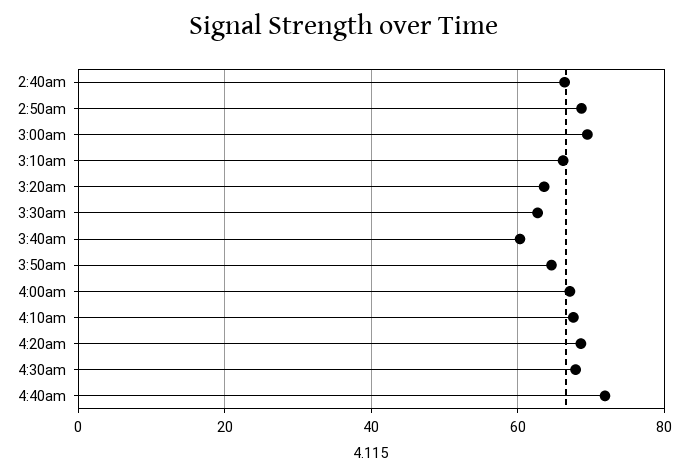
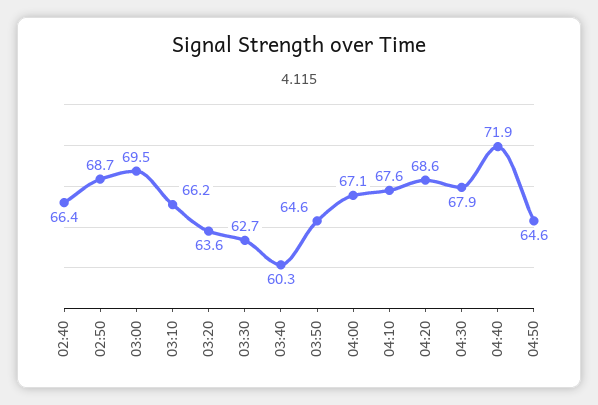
04:50: none -> 64.6

